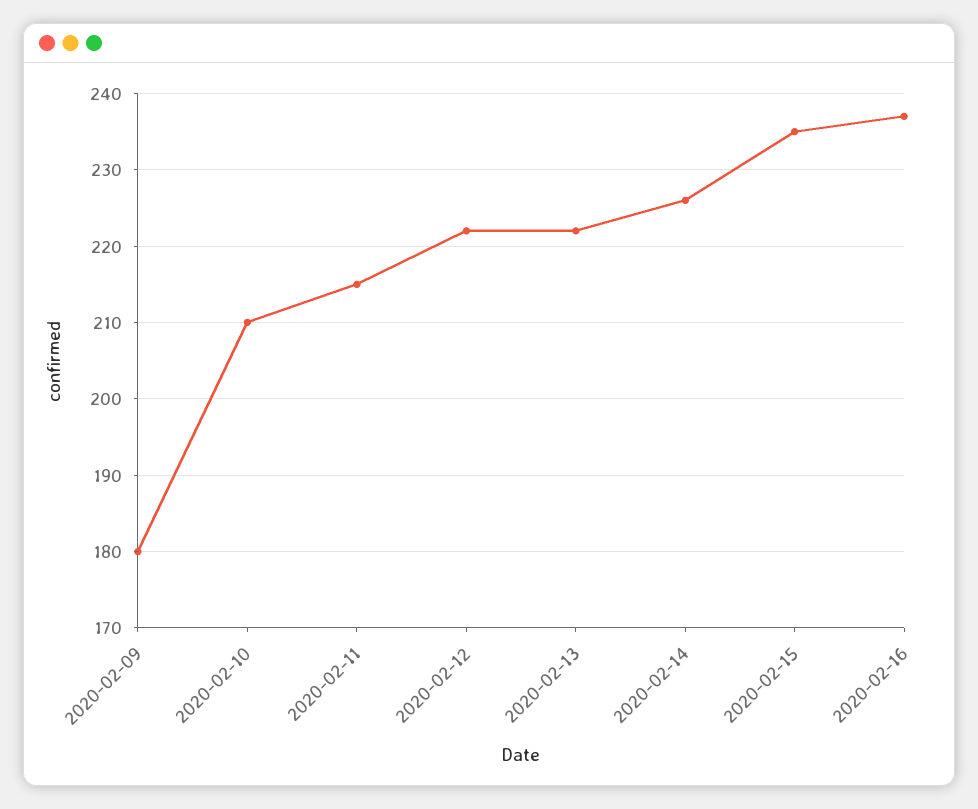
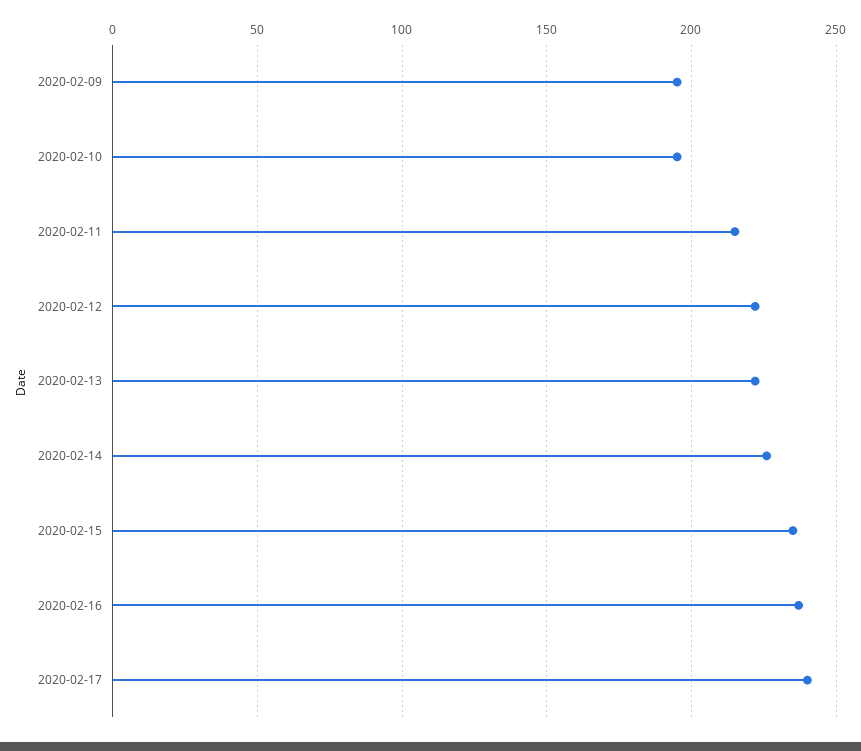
2020-02-09: 180 -> 195
2020-02-10: 210 -> 195
2020-02-17: none -> 240

